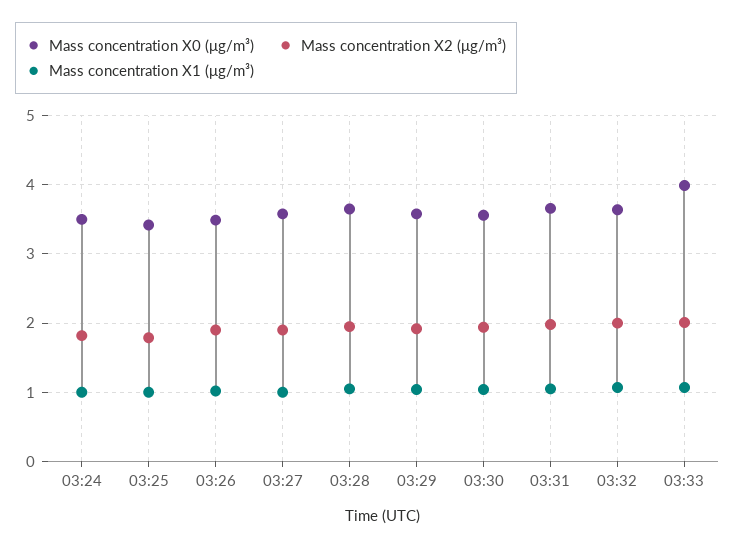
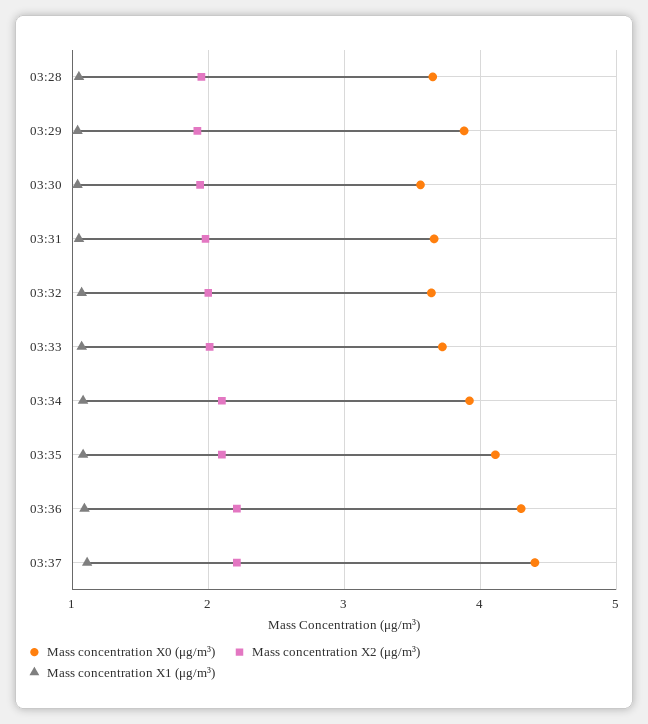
Mass concentration X0 (μg/m³), 03:24: 3.5 -> none
Mass concentration X2 (μg/m³), 03:24: 1.8 -> none
Mass concentration X1 (μg/m³), 03:24: 1 -> none
Mass concentration X0 (μg/m³), 03:25: 3.4 -> none
Mass concentration X2 (μg/m³), 03:25: 1.8 -> none
Mass concentration X1 (μg/m³), 03:25: 1 -> none
Mass concentration X0 (μg/m³), 03:26: 3.5 -> none
Mass concentration X2 (μg/m³), 03:26: 1.9 -> none
Mass concentration X1 (μg/m³), 03:26: 1 -> none
Mass concentration X0 (μg/m³), 03:27: 3.6 -> none
Mass concentration X2 (μg/m³), 03:27: 1.9 -> none
Mass concentration X1 (μg/m³), 03:27: 1 -> none
Mass concentration X0 (μg/m³), 03:29: 3.6 -> 3.9
Mass concentration X0 (μg/m³), 03:33: 4 -> 3.7
Mass concentration X0 (μg/m³), 03:34: none -> 3.9
Mass concentration X2 (μg/m³), 03:34: none -> 2.1
Mass concentration X1 (μg/m³), 03:34: none -> 1.1
Mass concentration X0 (μg/m³), 03:35: none -> 4.1
Mass concentration X2 (μg/m³), 03:35: none -> 2.1
Mass concentration X1 (μg/m³), 03:35: none -> 1.1
Mass concentration X0 (μg/m³), 03:36: none -> 4.3
Mass concentration X2 (μg/m³), 03:36: none -> 2.2
Mass concentration X1 (μg/m³), 03:36: none -> 1.1
Mass concentration X0 (μg/m³), 03:37: none -> 4.4
Mass concentration X2 (μg/m³), 03:37: none -> 2.2
Mass concentration X1 (μg/m³), 03:37: none -> 1.1

